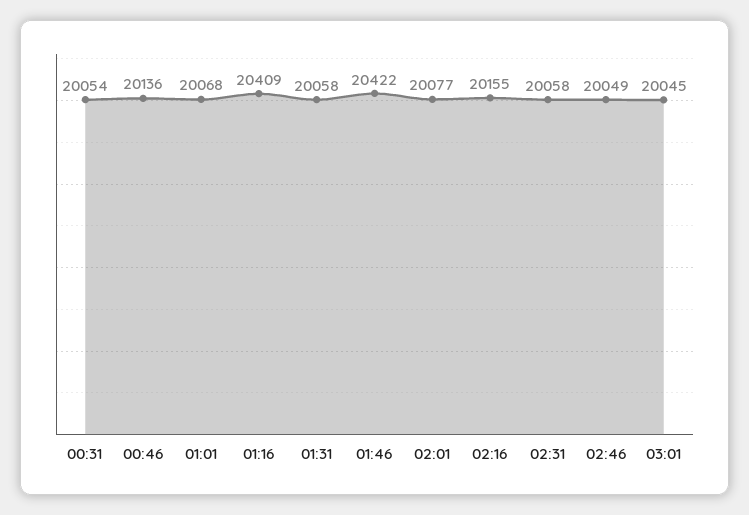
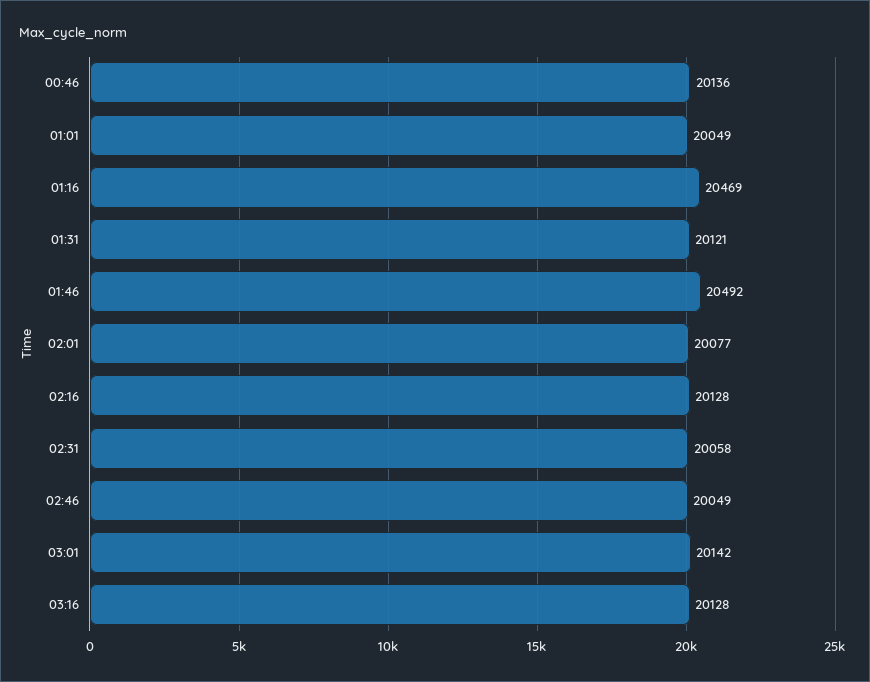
00:31: 20054 -> none
01:01: 20068 -> 20049
01:16: 20409 -> 20469
01:31: 20058 -> 20121
01:46: 20422 -> 20492
02:16: 20155 -> 20128
03:01: 20045 -> 20142
03:16: none -> 20128

